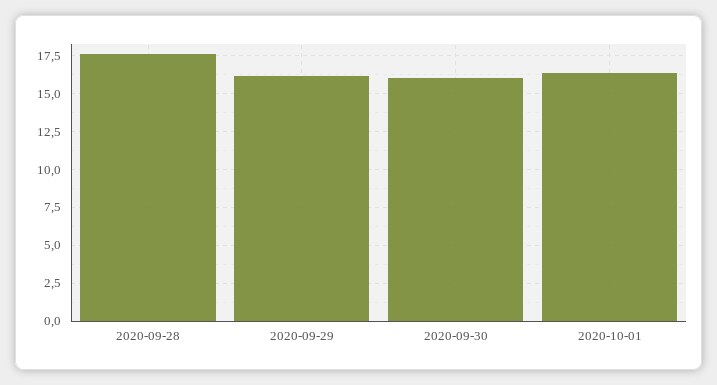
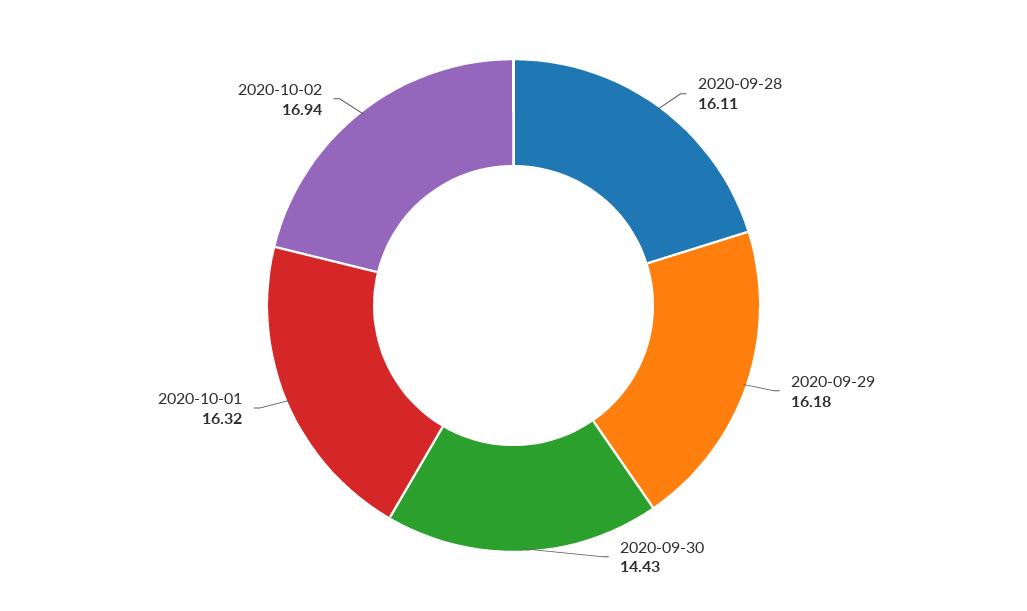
2020-09-28: 17.5 -> 16.11
2020-09-30: 16 -> 14.43
2020-10-02: none -> 16.94

